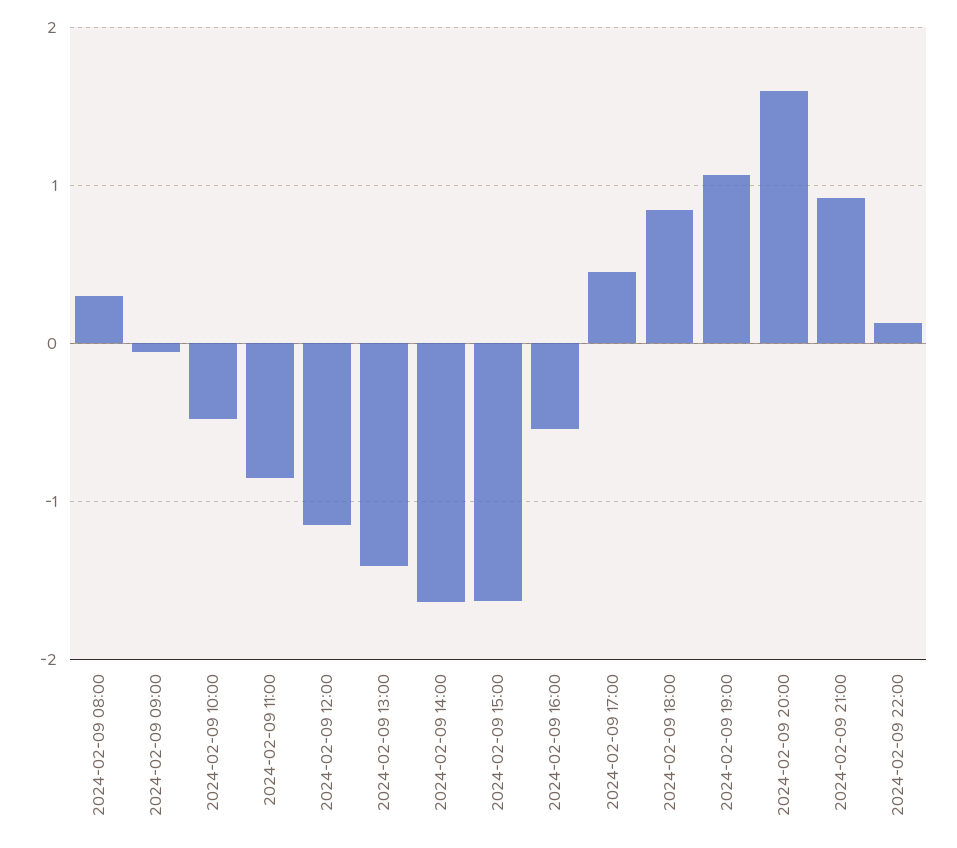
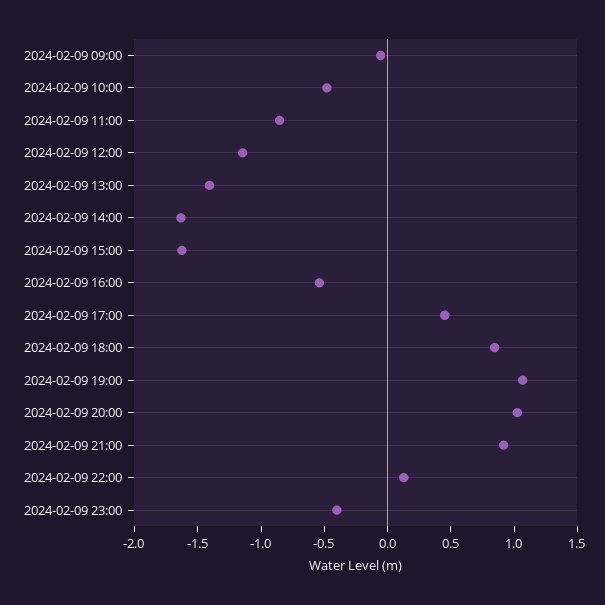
2024-02-09 08:00: 0.3 -> none
2024-02-09 20:00: 1.6 -> 1
2024-02-09 23:00: none -> -0.4

